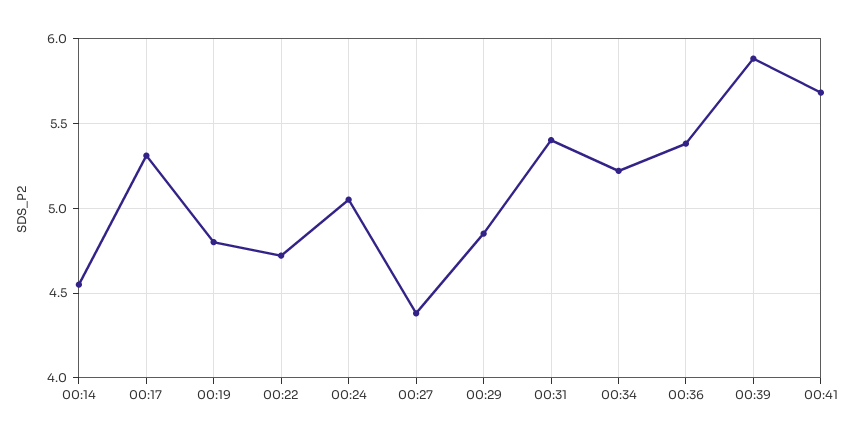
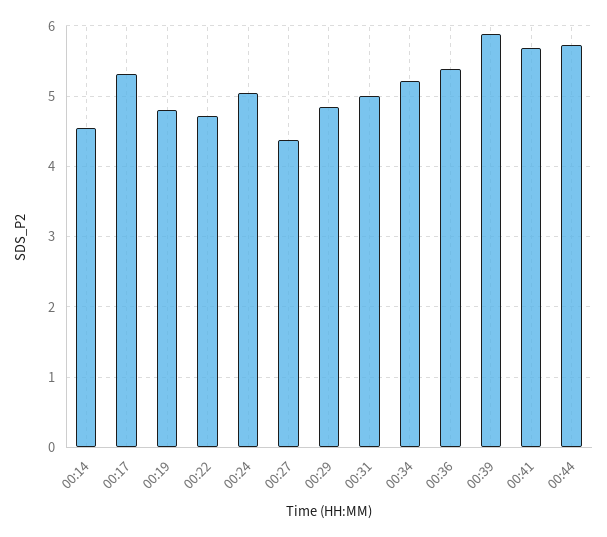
00:31: 5.4 -> 5
00:44: none -> 5.7

